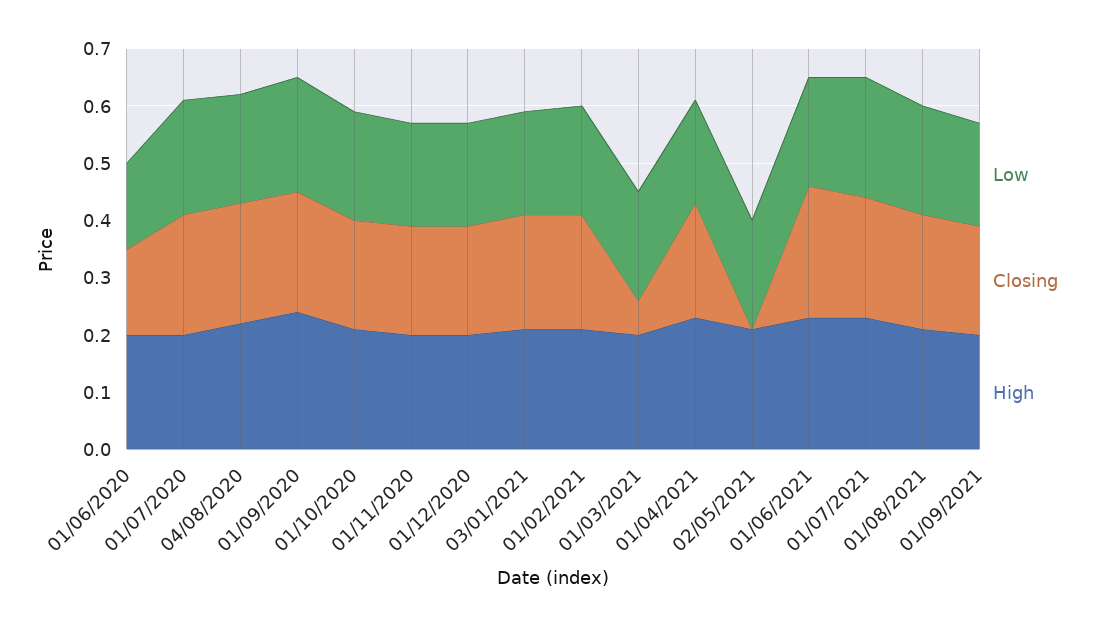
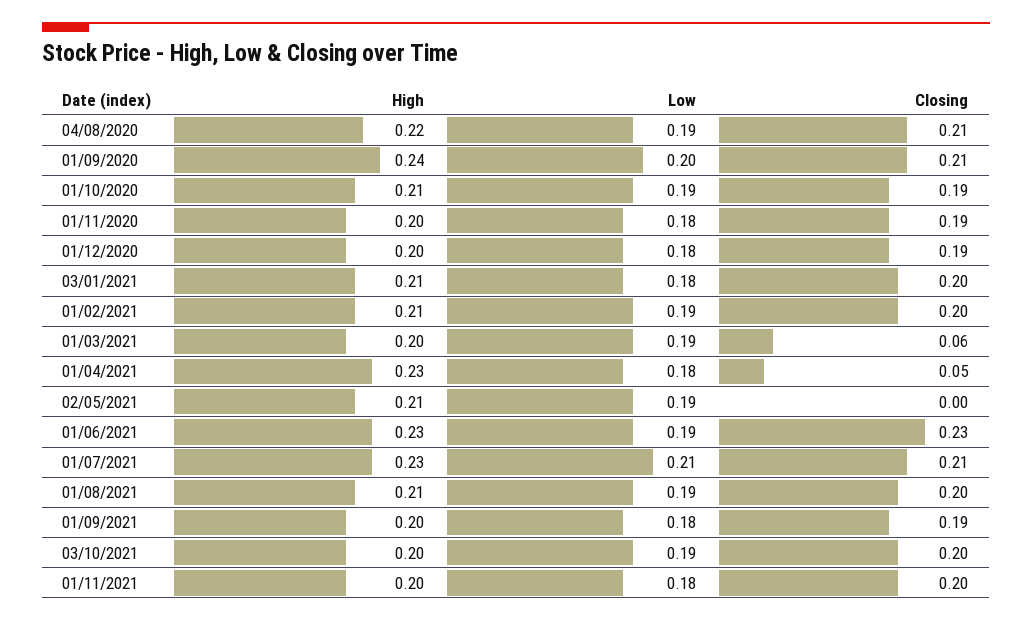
Low, 01/06/2020: 0.15 -> none
Closing, 01/06/2020: 0.15 -> none
High, 01/06/2020: 0.2 -> none
Low, 01/07/2020: 0.2 -> none
Closing, 01/07/2020: 0.2 -> none
High, 01/07/2020: 0.2 -> none
Closing, 01/04/2021: 0.2 -> 0.05
High, 03/10/2021: none -> 0.2
Low, 03/10/2021: none -> 0.19
Closing, 03/10/2021: none -> 0.2
High, 01/11/2021: none -> 0.2
Low, 01/11/2021: none -> 0.18
Closing, 01/11/2021: none -> 0.2

